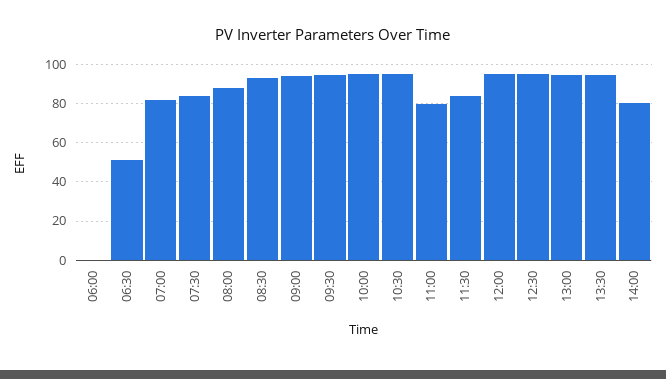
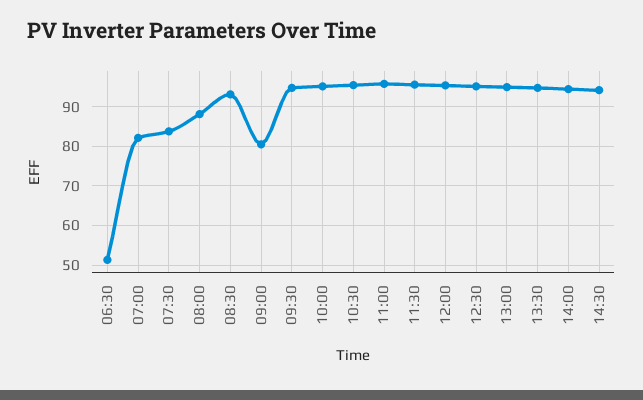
06:00: 0 -> none
09:00: 95 -> 80
11:00: 80 -> 96
11:30: 85 -> 96
14:00: 80 -> 94
14:30: none -> 94

